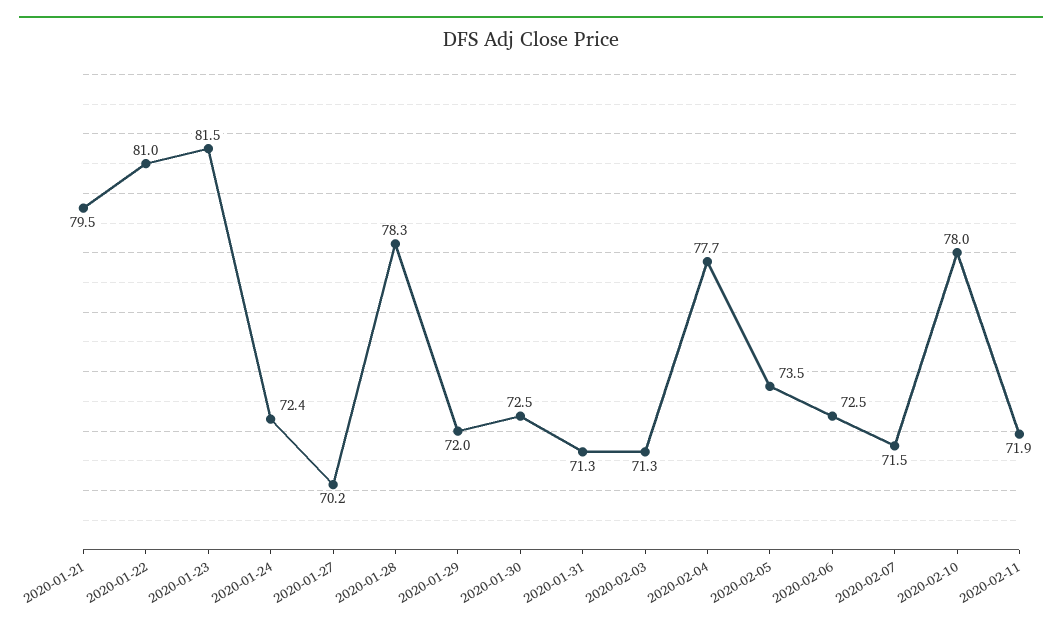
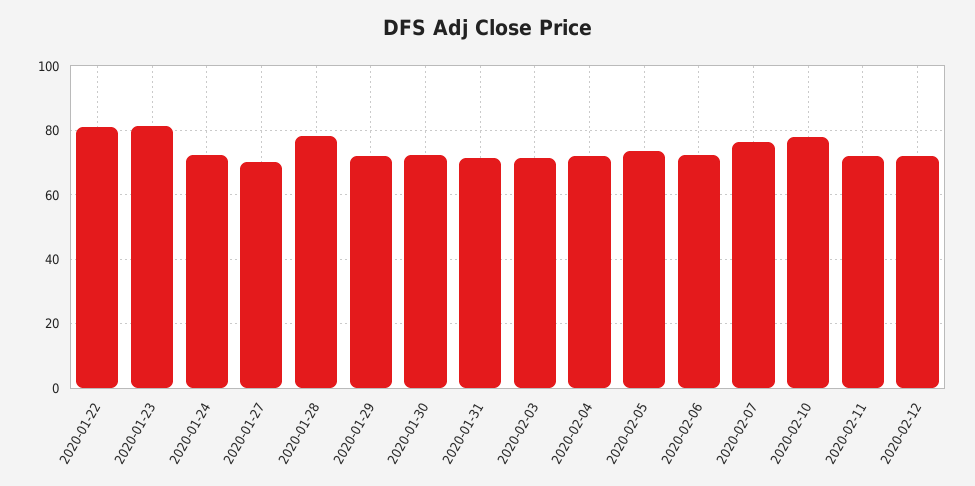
2020-01-21: 79.5 -> none
2020-02-04: 77.7 -> 72
2020-02-07: 71.5 -> 76
2020-02-12: none -> 72

